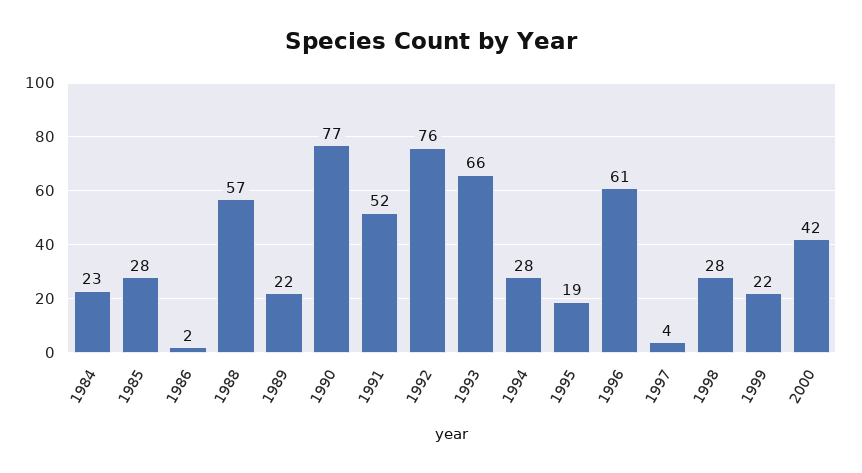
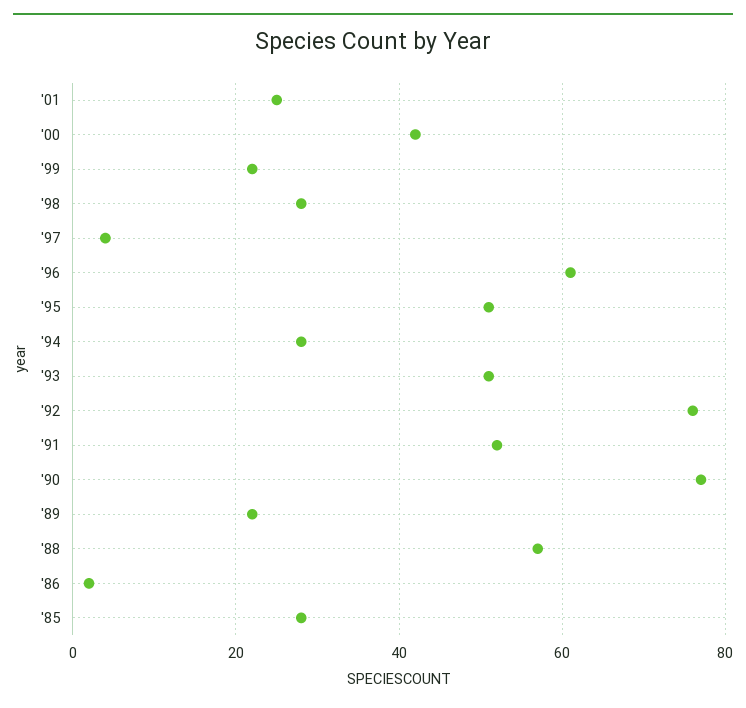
1984: 23 -> none
1993: 66 -> 50
1995: 19 -> 50
'01: none -> 25

